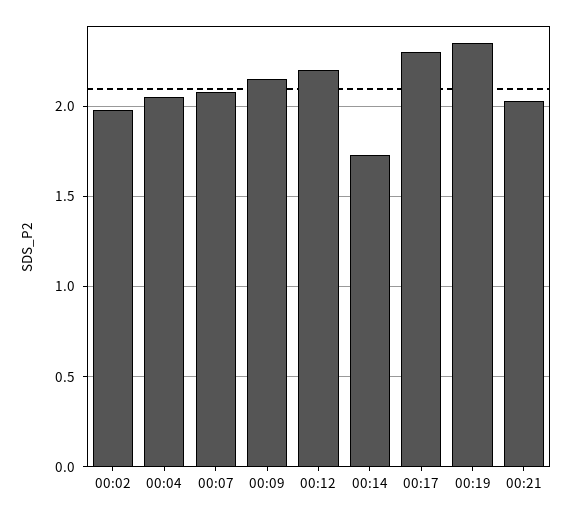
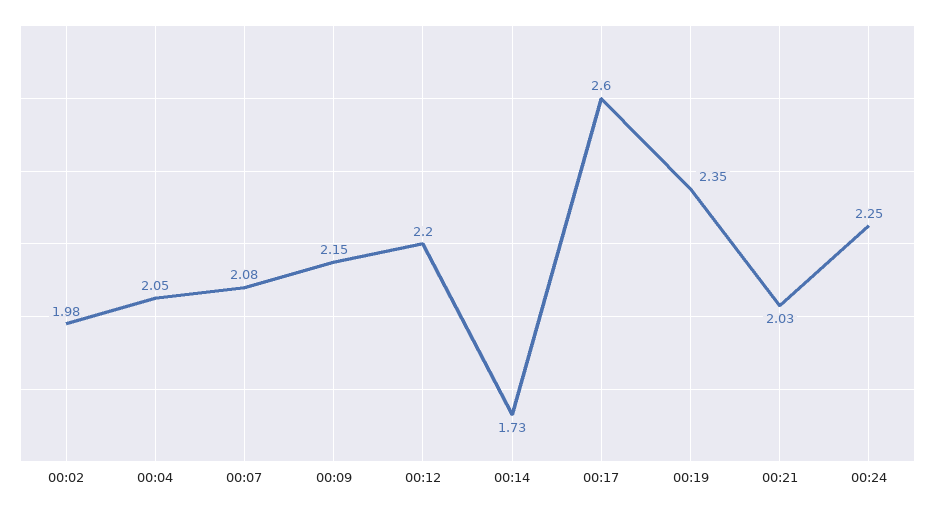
00:17: 2.3 -> 2.6
00:24: none -> 2.25

